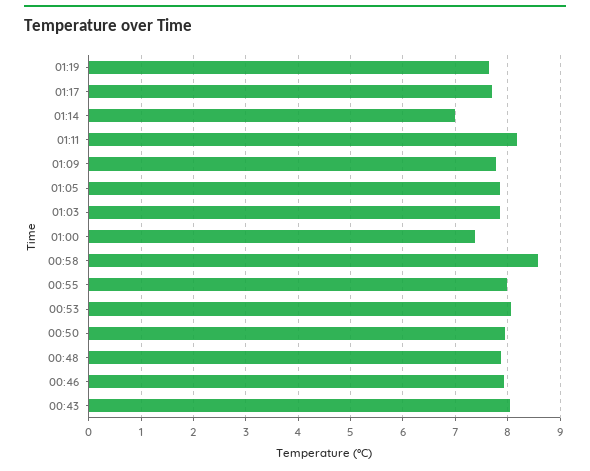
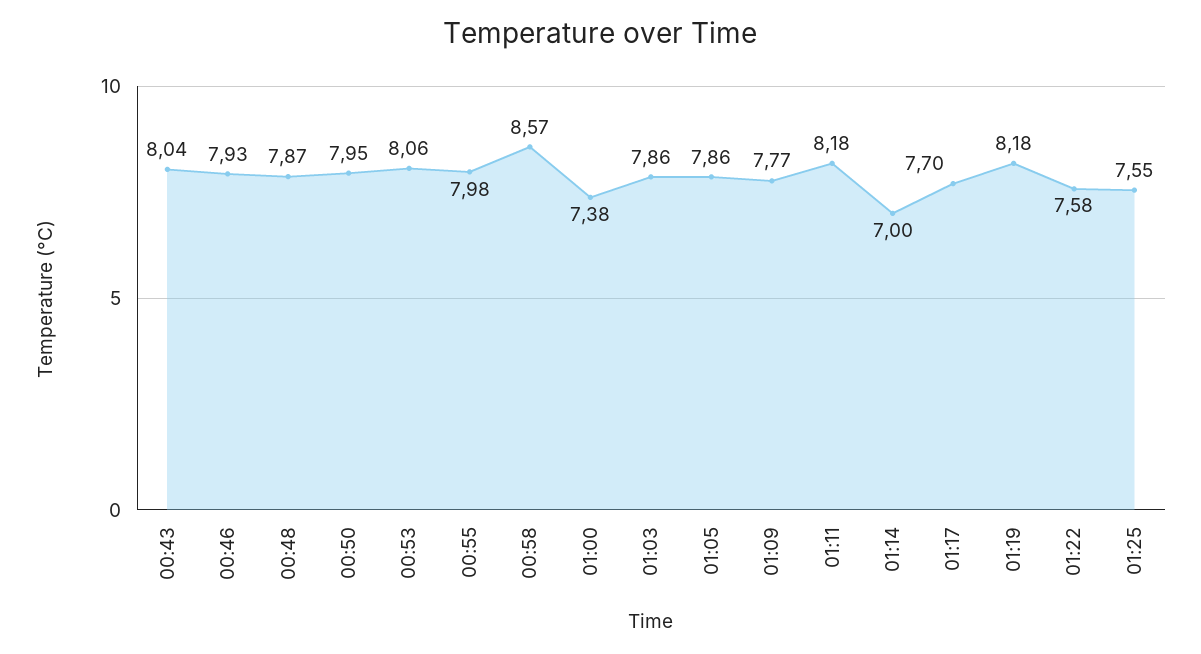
01:19: 7.6 -> 8.18
01:22: none -> 7.58
01:25: none -> 7.55

